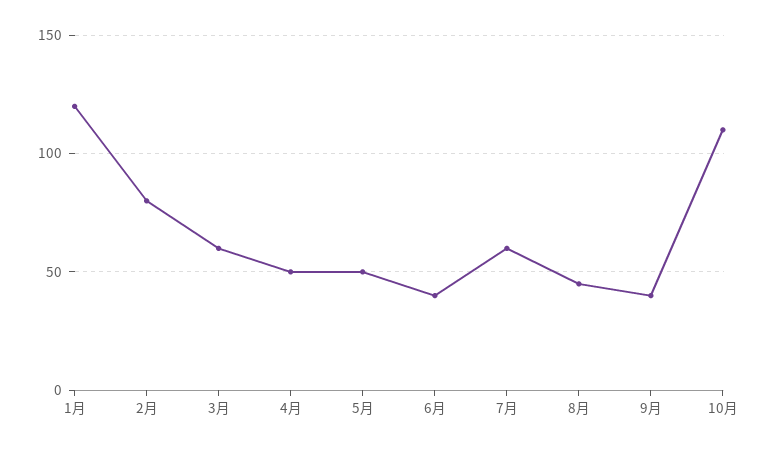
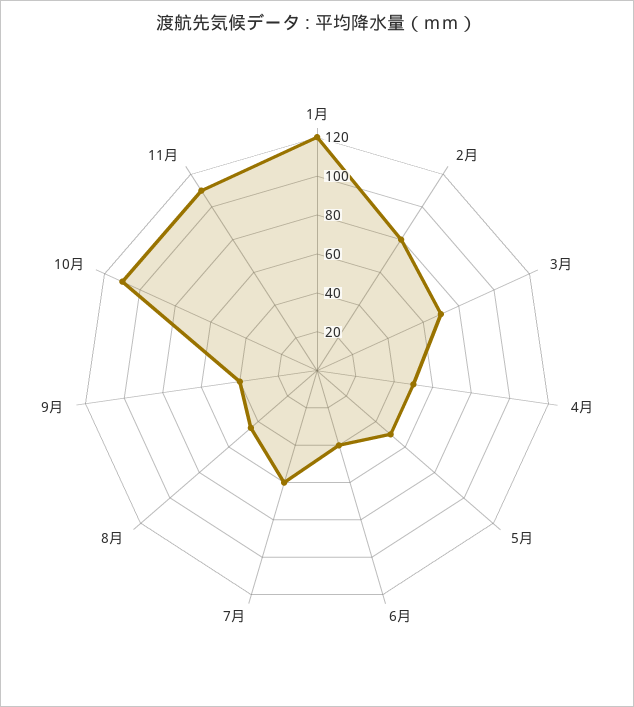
3月: 60 -> 70
11月: none -> 110

